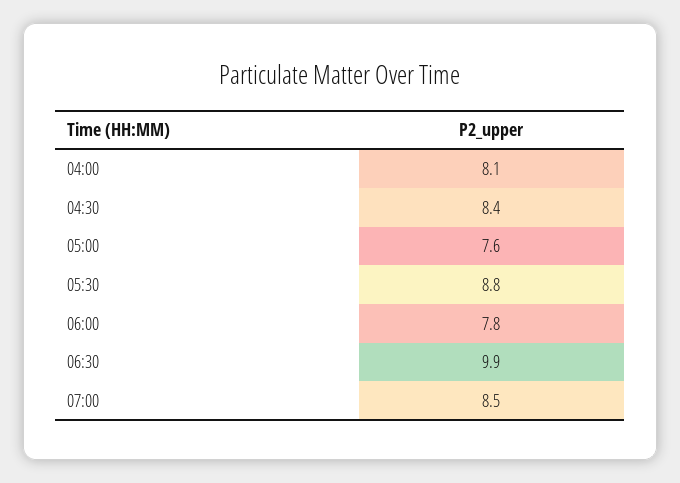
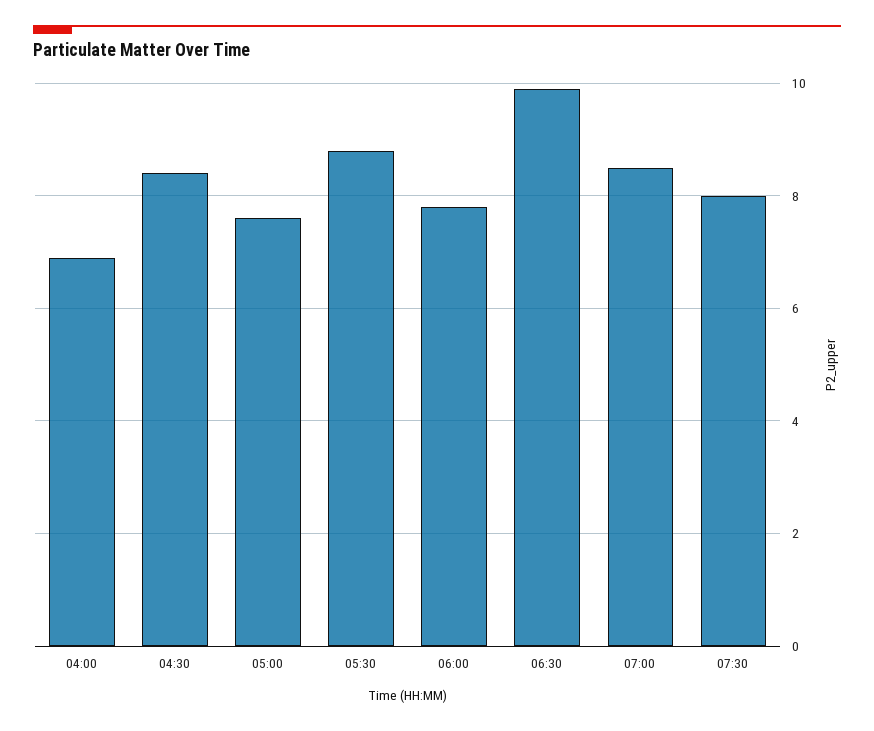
04:00: 8.1 -> 7
07:30: none -> 8

